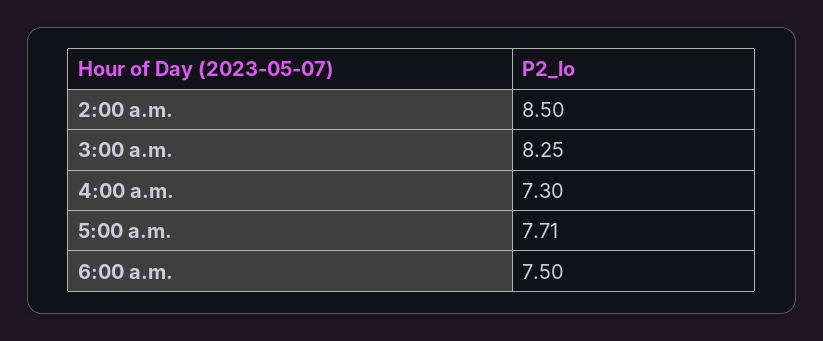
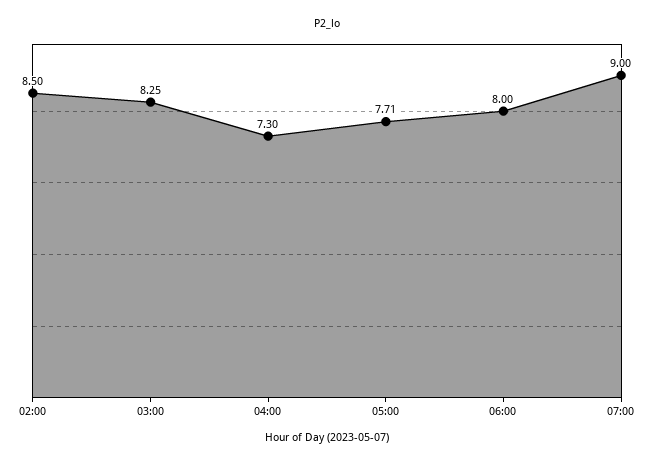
6:00 a.m.: 7.5 -> 8
07:00: none -> 9

